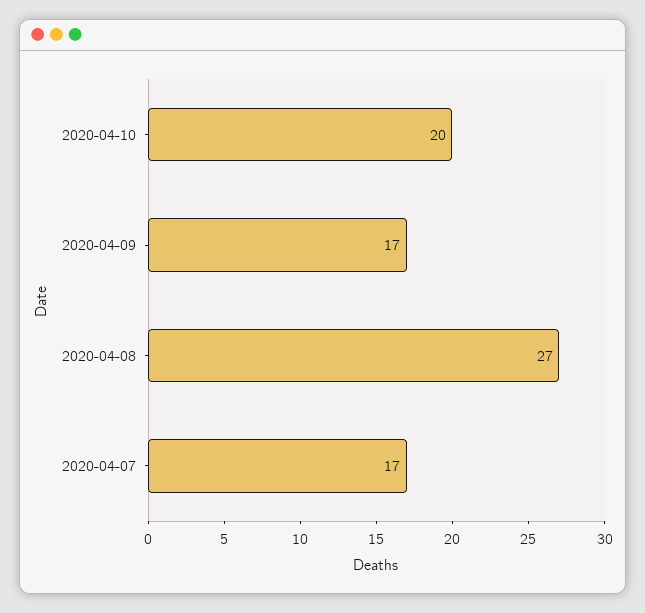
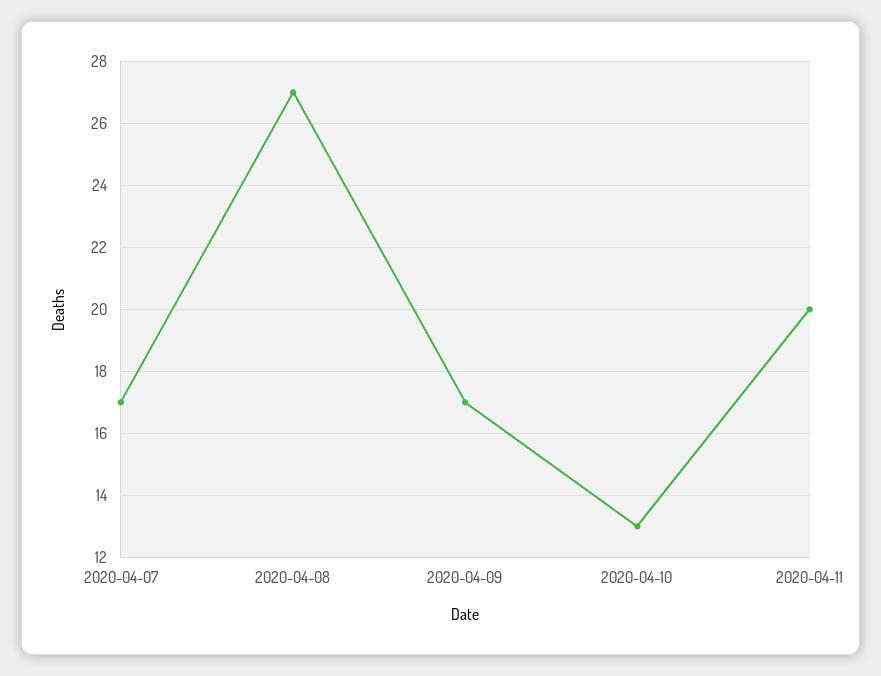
2020-04-10: 20 -> 13
2020-04-11: none -> 20

